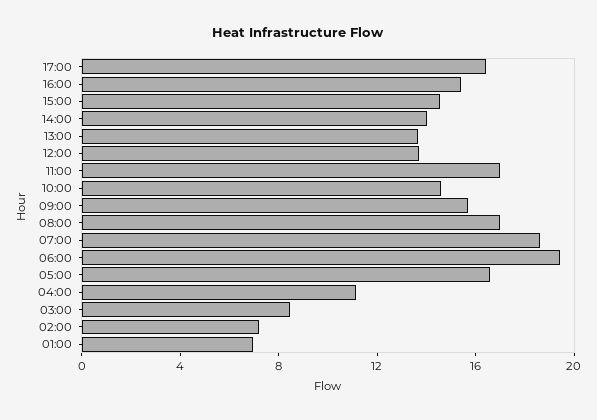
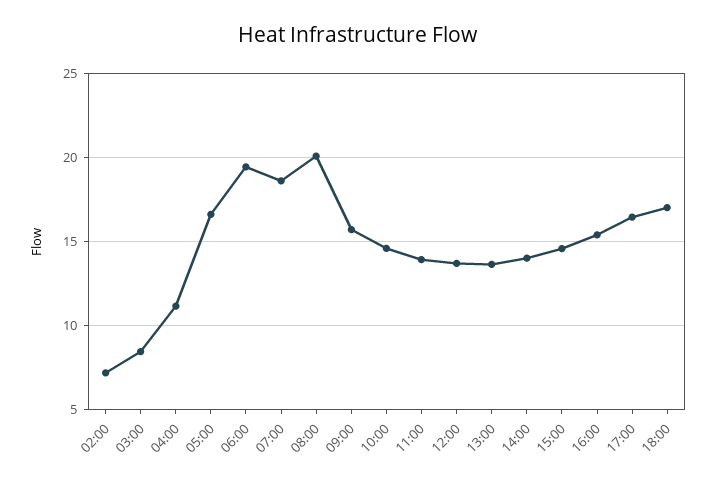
11:00: 17 -> 14
08:00: 17 -> 20
01:00: 7 -> none
18:00: none -> 17

